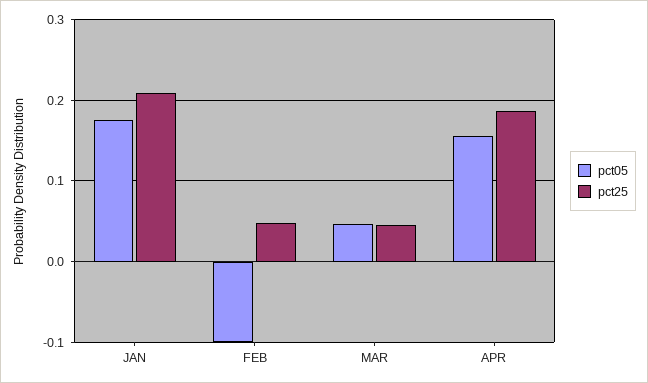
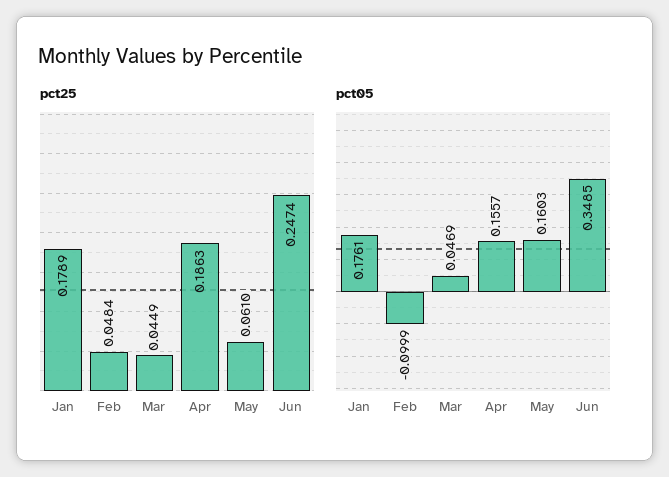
pct25, JAN: 0.21 -> 0.1789
pct25, May: none -> 0.061
pct25, Jun: none -> 0.2474
pct05, May: none -> 0.1603
pct05, Jun: none -> 0.3485

